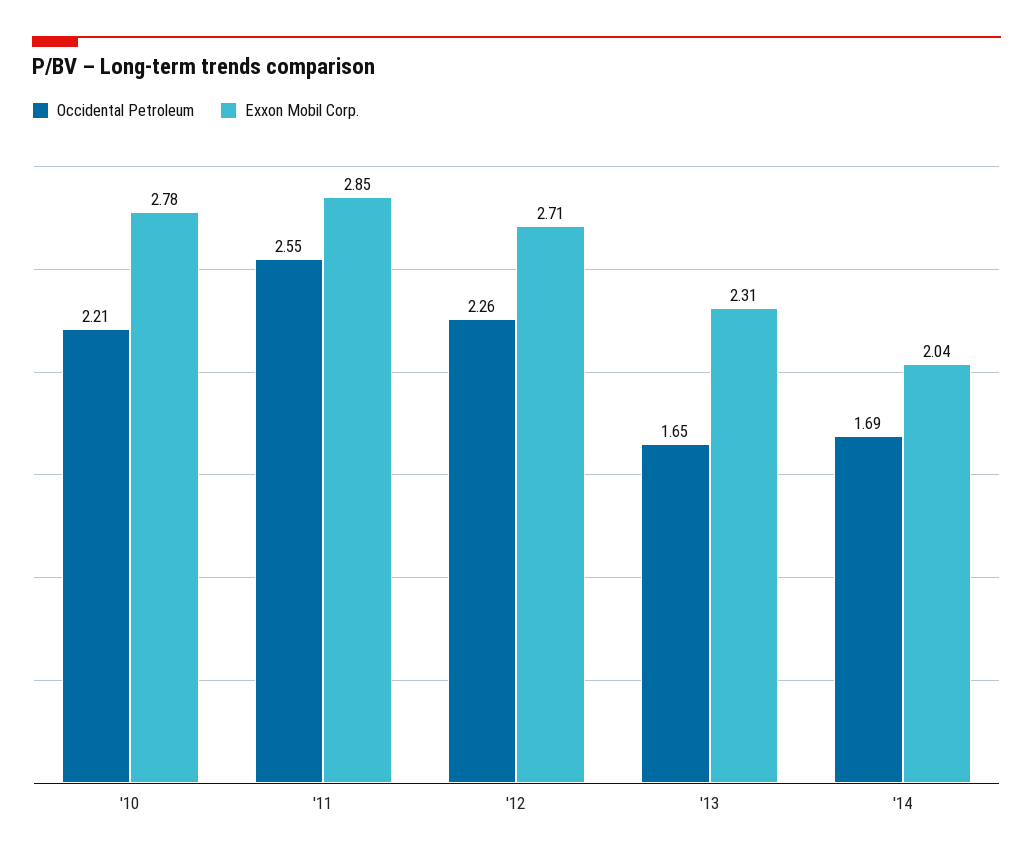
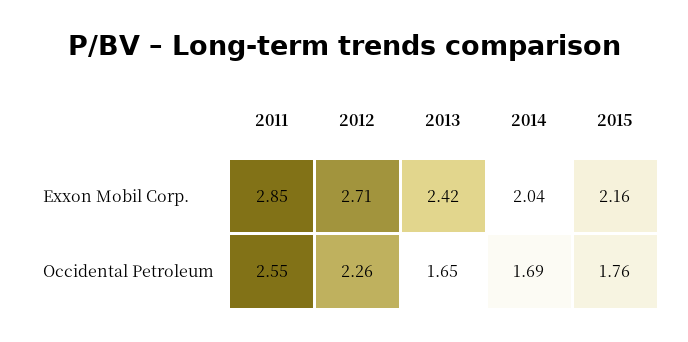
Occidental Petroleum, '10: 2.21 -> none
Exxon Mobil Corp., '10: 2.78 -> none
Exxon Mobil Corp., '13: 2.31 -> 2.42
Exxon Mobil Corp., 2015: none -> 2.16
Occidental Petroleum, 2015: none -> 1.76

